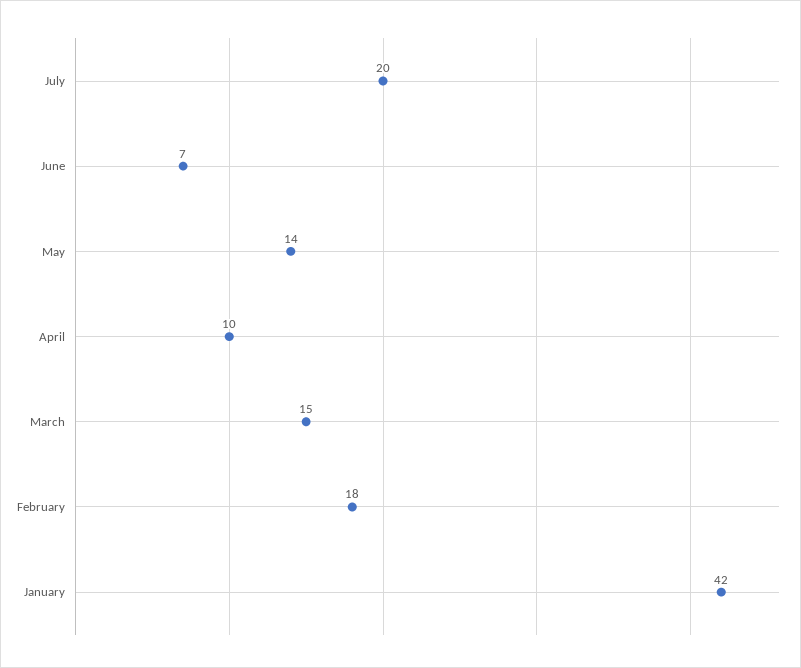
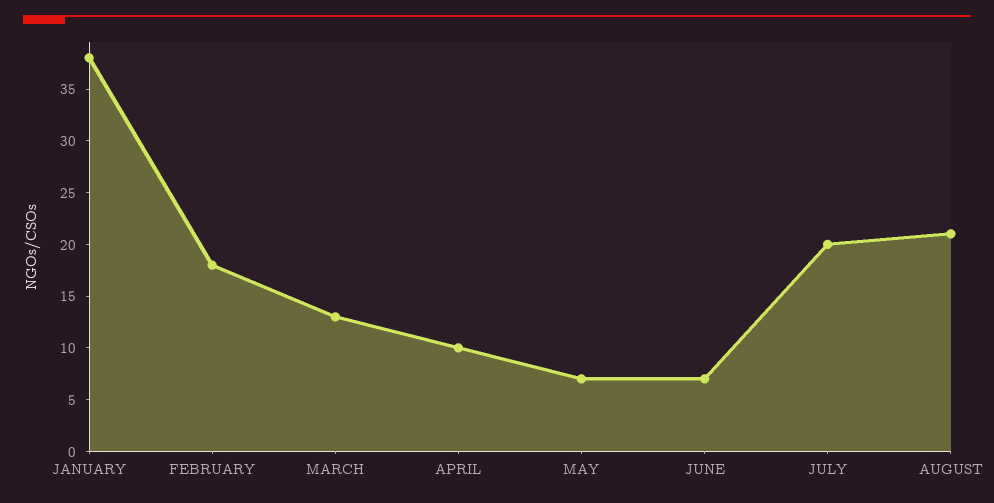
May: 14 -> 7
March: 15 -> 13
January: 42 -> 38
AUGUST: none -> 21

